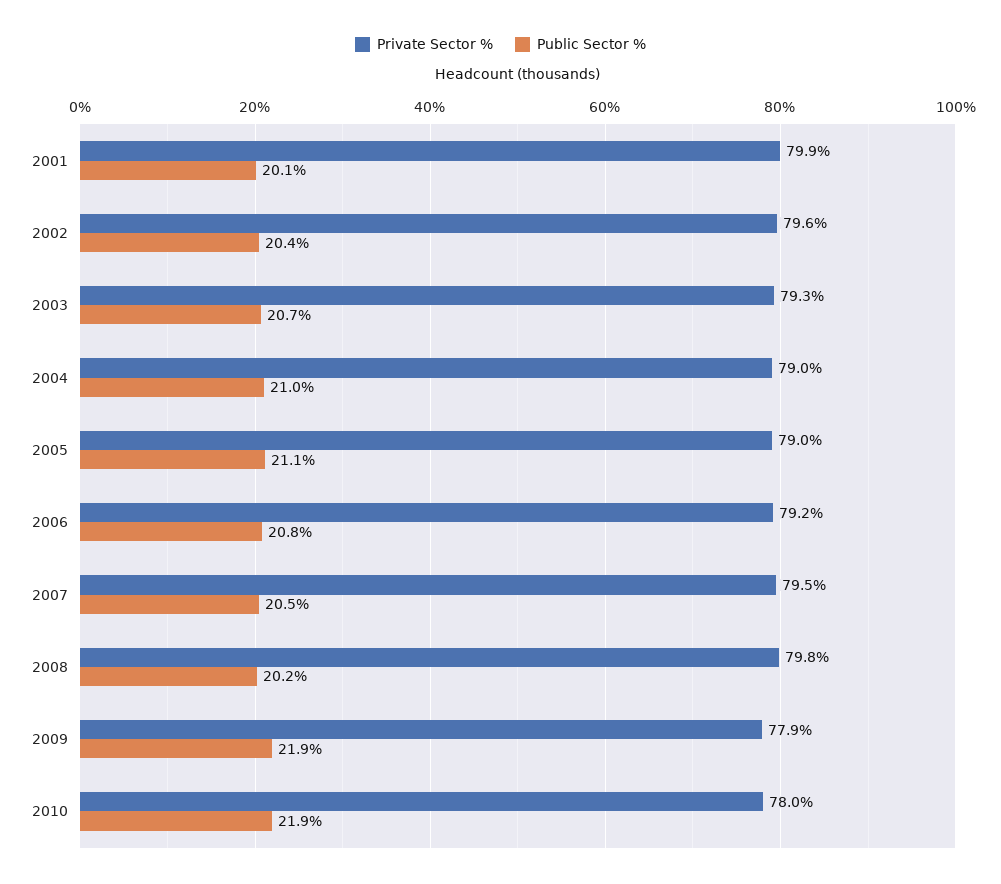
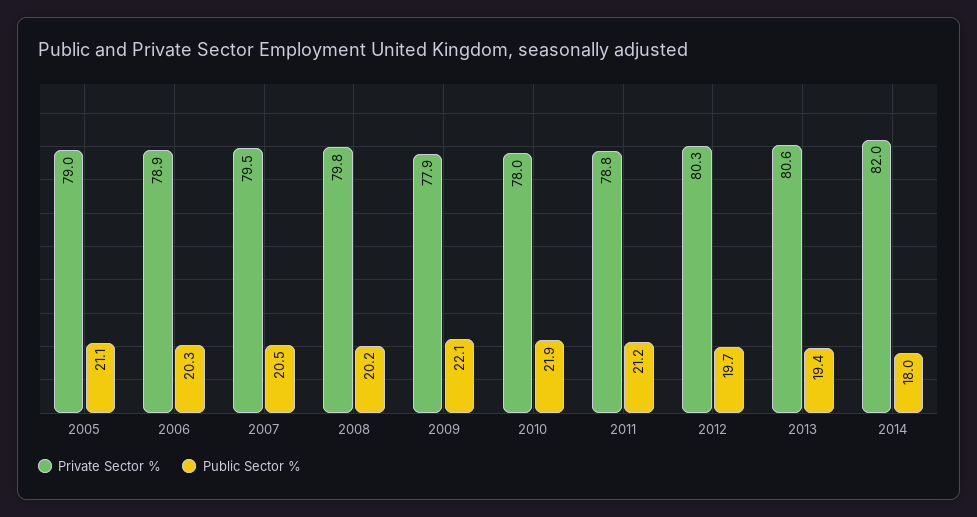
Private Sector %, 2001: 79.9 -> none
Public Sector %, 2001: 20.1 -> none
Private Sector %, 2002: 79.6 -> none
Public Sector %, 2002: 20.4 -> none
Private Sector %, 2003: 79.3 -> none
Public Sector %, 2003: 20.7 -> none
Private Sector %, 2004: 79 -> none
Public Sector %, 2004: 21 -> none
Private Sector %, 2006: 79.2 -> 78.9
Public Sector %, 2006: 20.8 -> 20.3
Public Sector %, 2009: 21.9 -> 22.1
Private Sector %, 2011: none -> 78.8
Public Sector %, 2011: none -> 21.2
Private Sector %, 2012: none -> 80.3
Public Sector %, 2012: none -> 19.7
Private Sector %, 2013: none -> 80.6
Public Sector %, 2013: none -> 19.4
Private Sector %, 2014: none -> 82
Public Sector %, 2014: none -> 18

